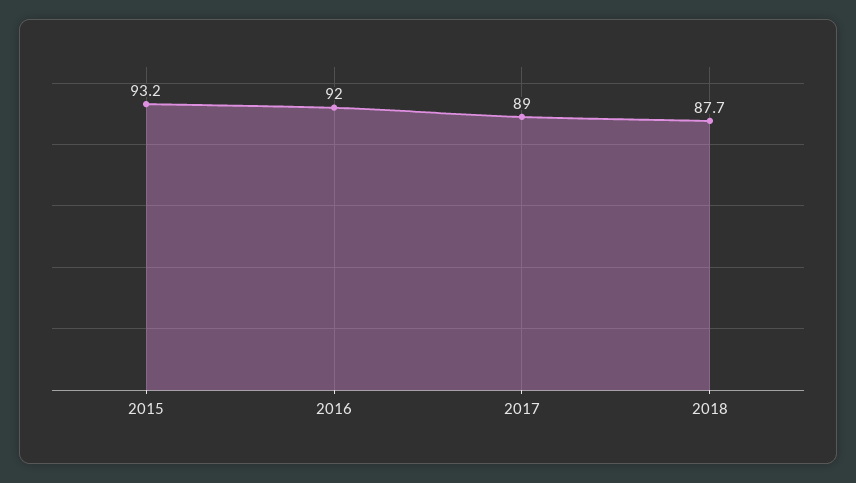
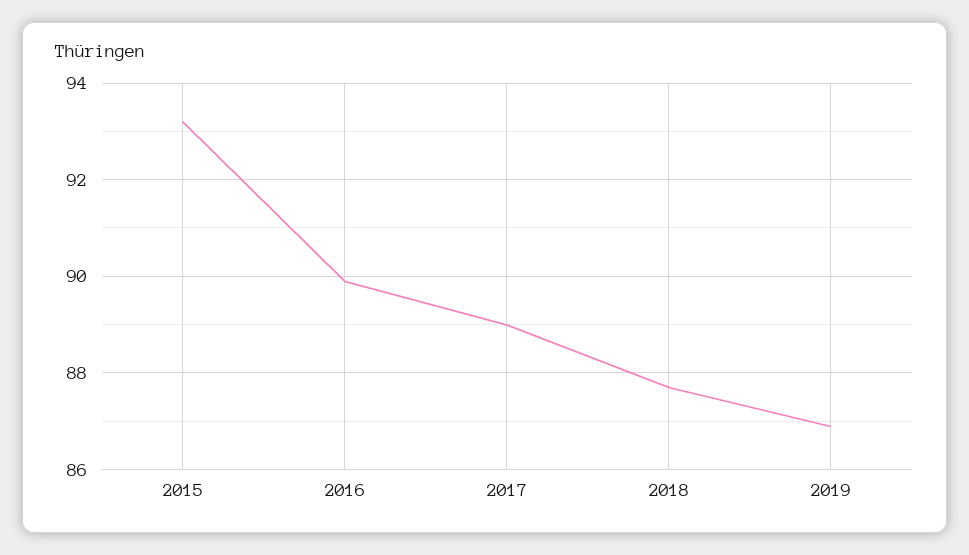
2016: 92 -> 90
2019: none -> 87

